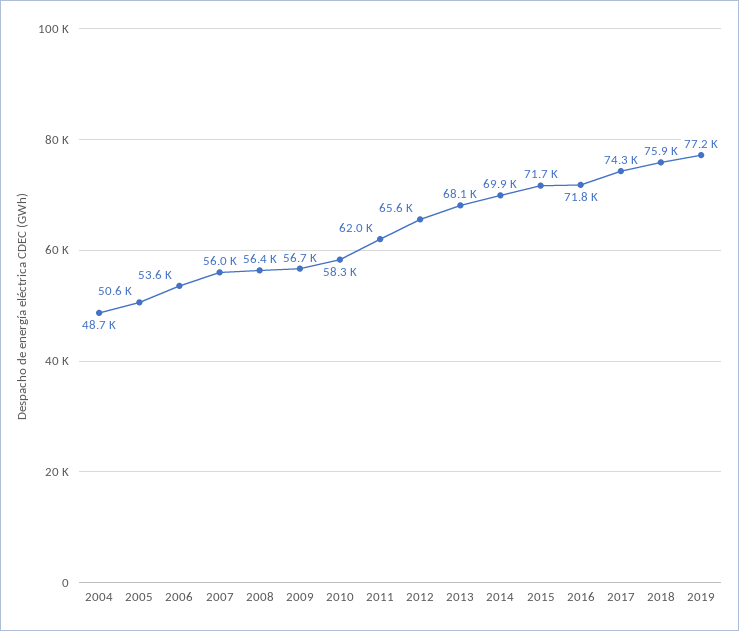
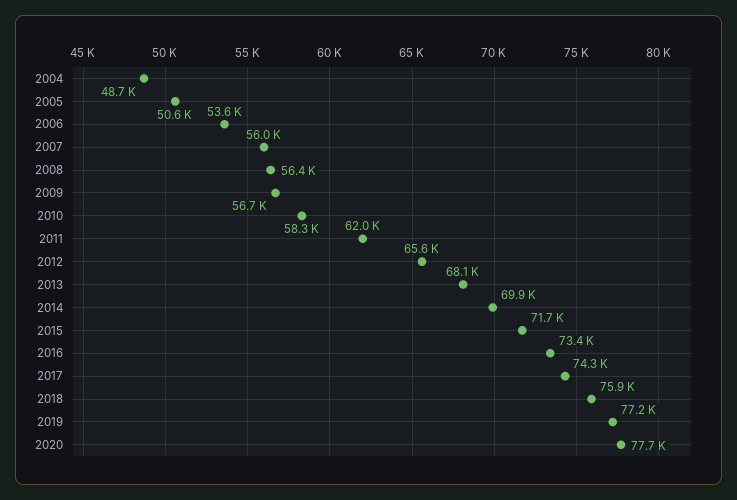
2016: 71800 -> 73400
2020: none -> 77700

